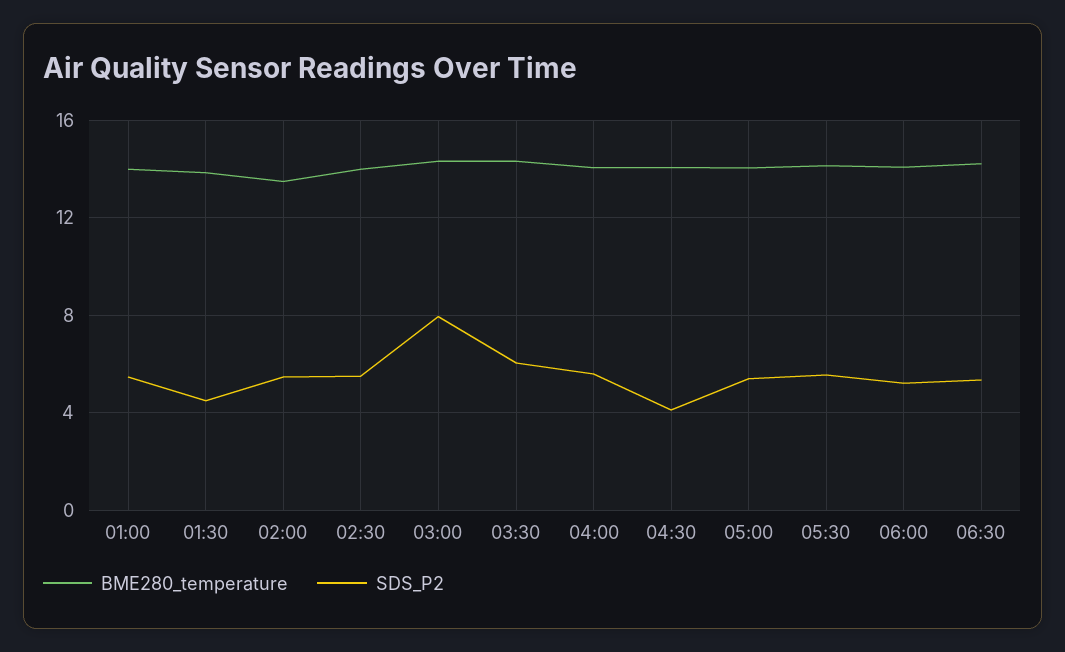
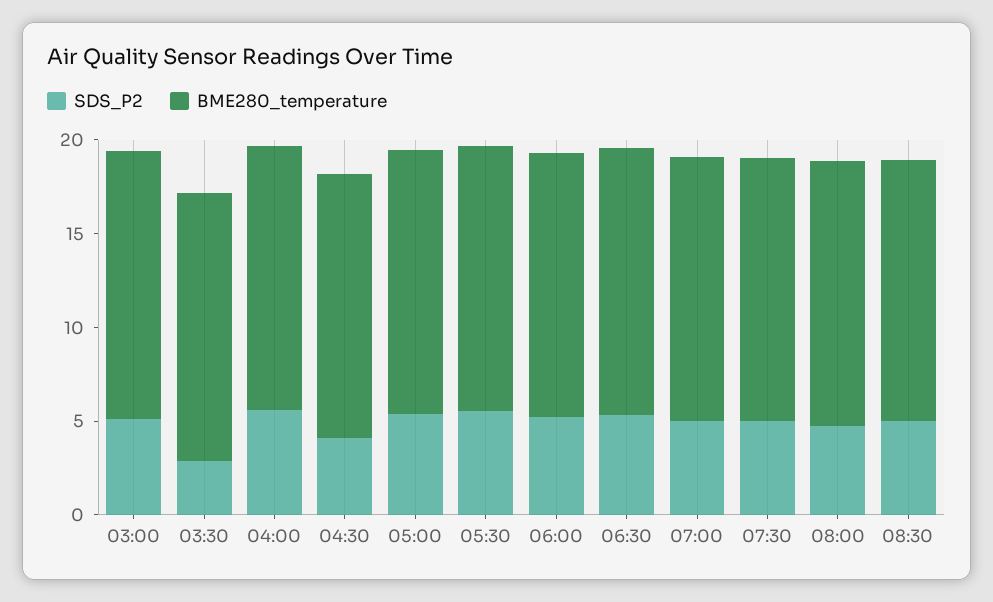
BME280_temperature, 01:00: 14 -> none
SDS_P2, 01:00: 5.5 -> none
BME280_temperature, 01:30: 14 -> none
SDS_P2, 01:30: 4.5 -> none
BME280_temperature, 02:00: 13.5 -> none
SDS_P2, 02:00: 5.5 -> none
BME280_temperature, 02:30: 14 -> none
SDS_P2, 02:30: 5.5 -> none
SDS_P2, 03:00: 8 -> 5
SDS_P2, 03:30: 6 -> 3
SDS_P2, 07:00: none -> 5
BME280_temperature, 07:00: none -> 14
SDS_P2, 07:30: none -> 5
BME280_temperature, 07:30: none -> 14
SDS_P2, 08:00: none -> 5
BME280_temperature, 08:00: none -> 14
SDS_P2, 08:30: none -> 5
BME280_temperature, 08:30: none -> 14

